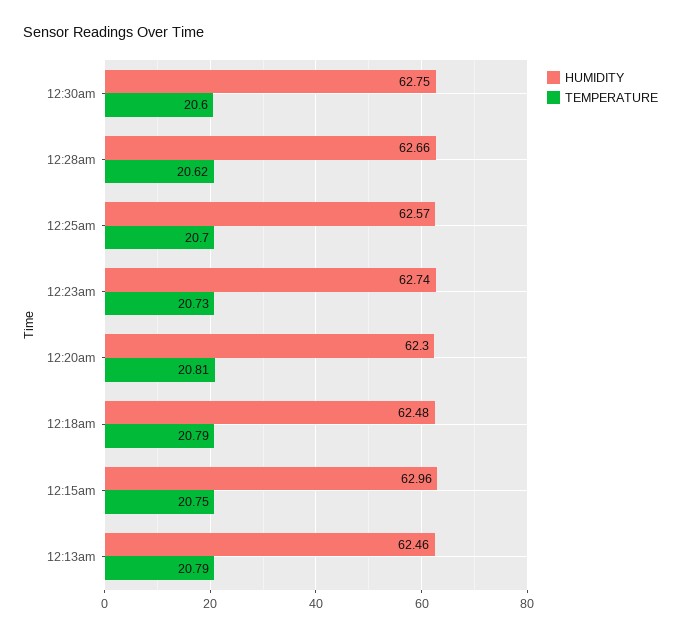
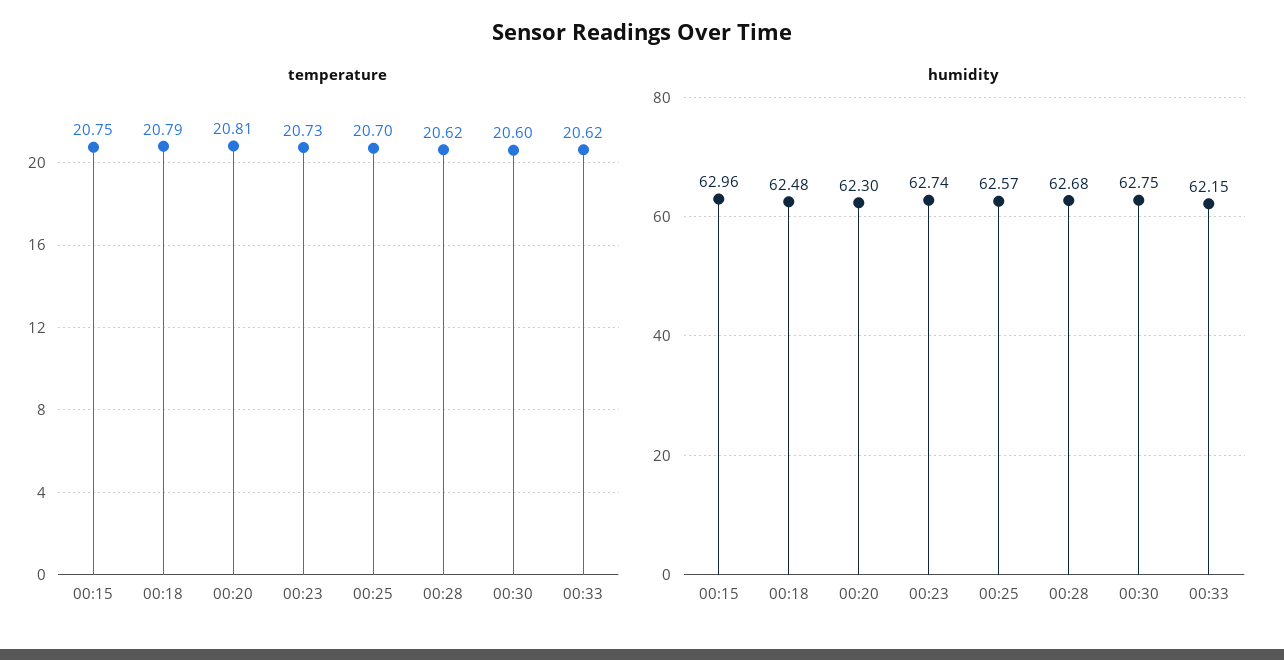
HUMIDITY, 12:28am: 62.66 -> 62.68
HUMIDITY, 12:13am: 62.46 -> none
TEMPERATURE, 12:13am: 20.79 -> none
TEMPERATURE, 00:33: none -> 20.62
HUMIDITY, 00:33: none -> 62.15

